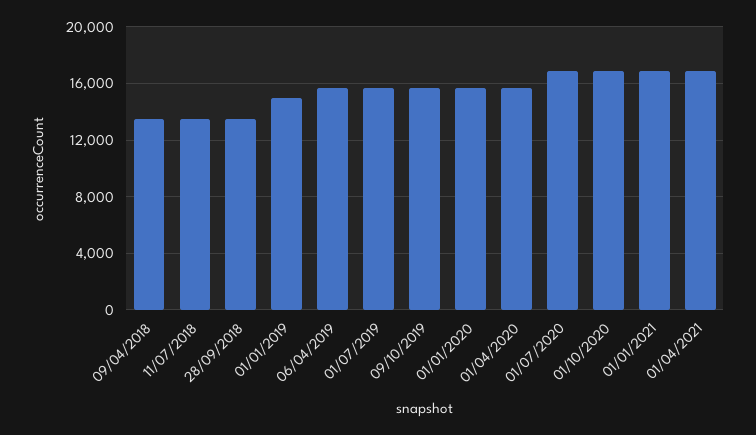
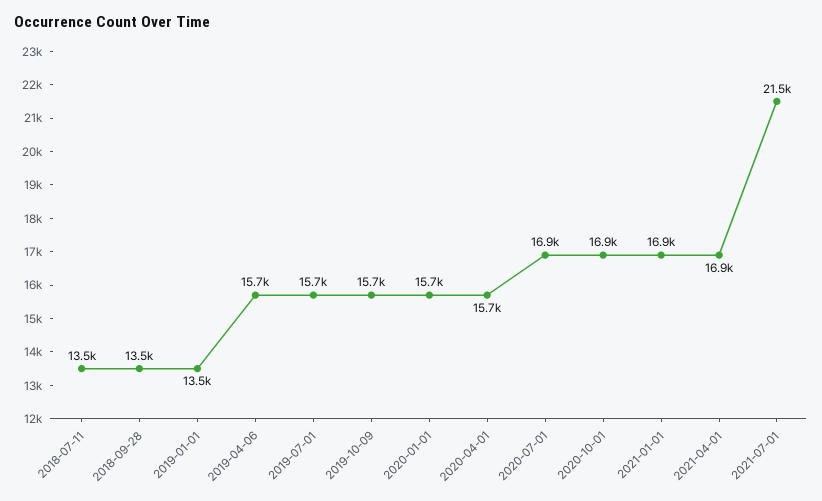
09/04/2018: 13500 -> none
01/01/2019: 15000 -> 13500
2021-07-01: none -> 21500

